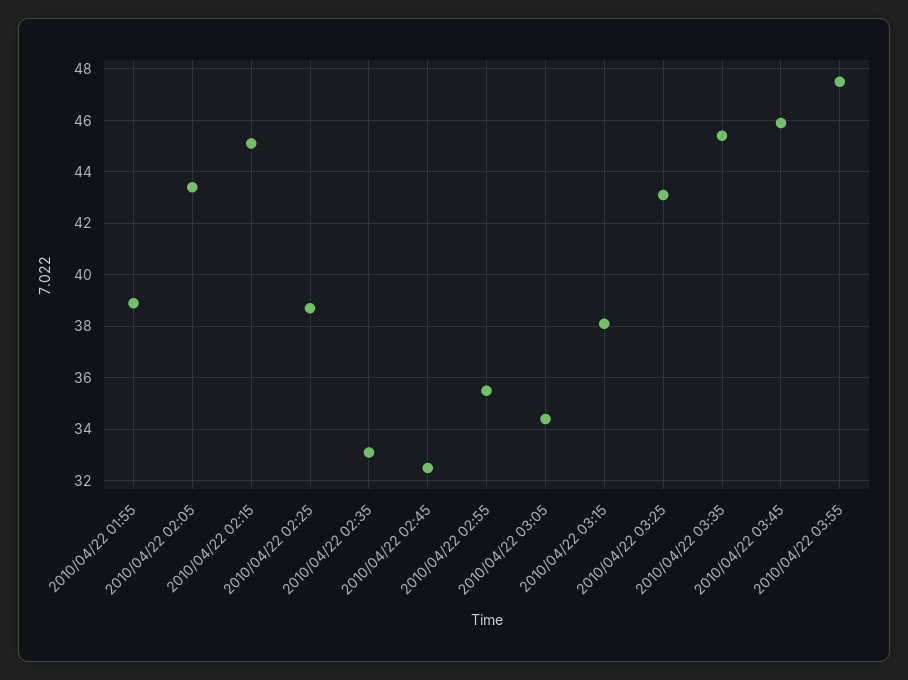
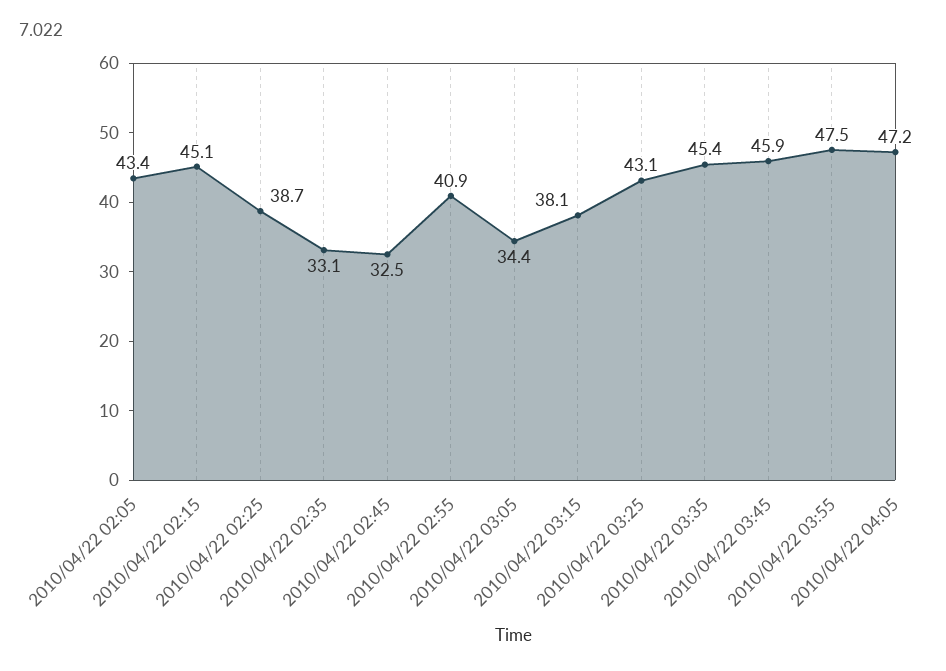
2010/04/22 01:55: 39 -> none
2010/04/22 02:55: 35.5 -> 40.9
2010/04/22 04:05: none -> 47.2

